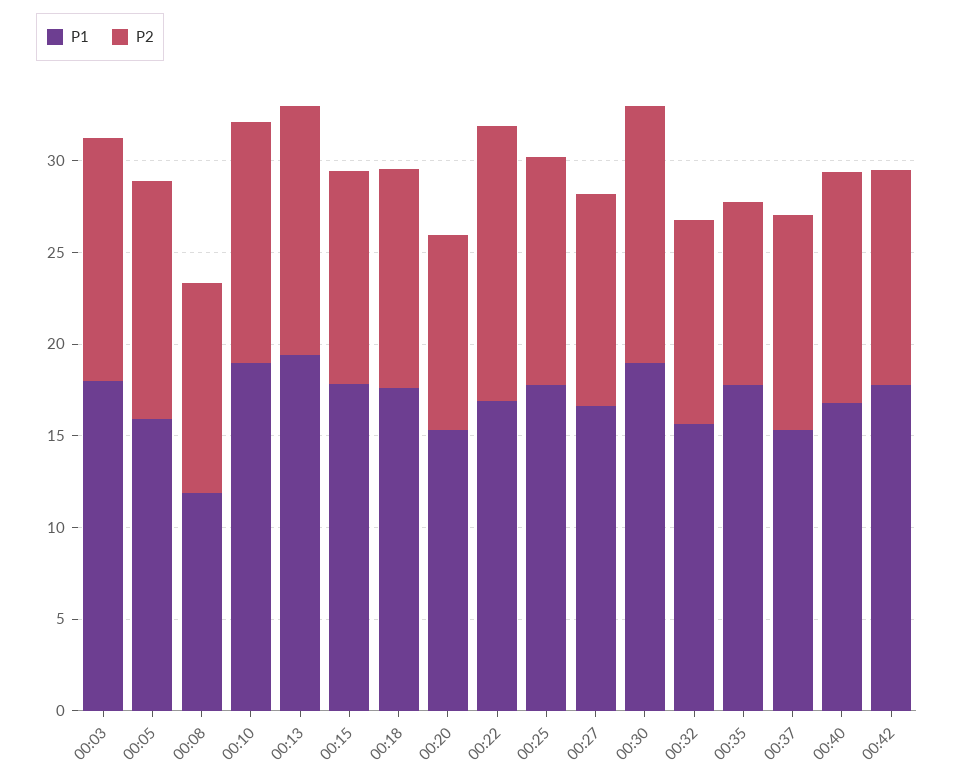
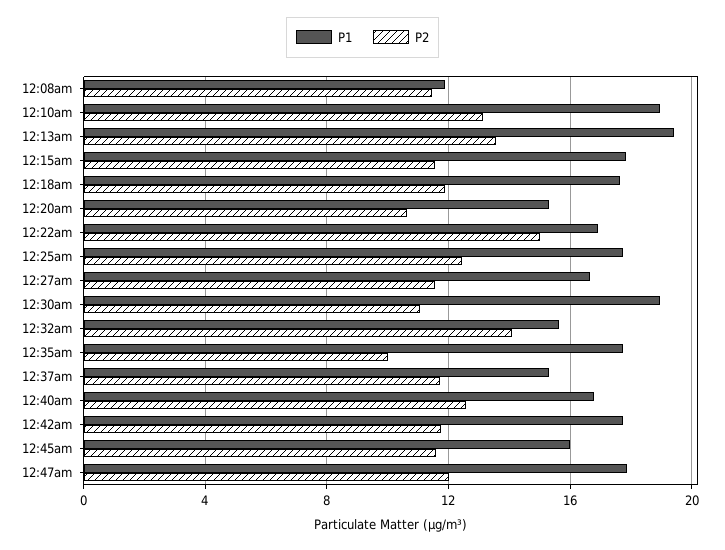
P1, 00:03: 18 -> none
P2, 00:03: 13 -> none
P1, 00:05: 16 -> none
P2, 00:05: 13 -> none
P2, 00:30: 14 -> 11
P2, 00:32: 11 -> 14
P1, 12:45am: none -> 16
P2, 12:45am: none -> 11.5
P1, 12:47am: none -> 18
P2, 12:47am: none -> 12

